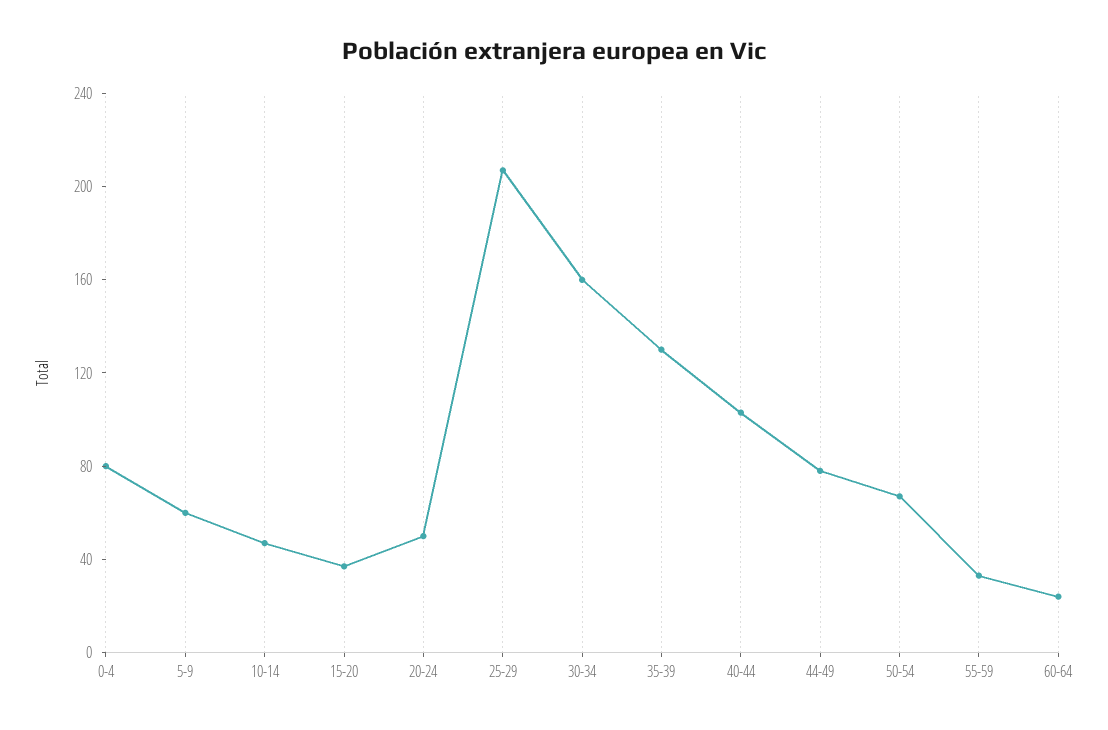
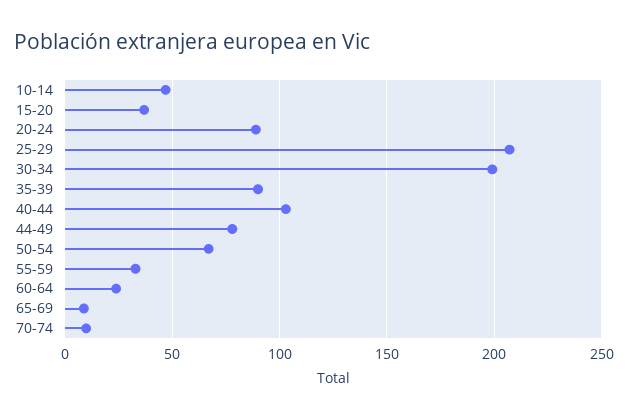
0-4: 80 -> none
5-9: 60 -> none
20-24: 50 -> 90
30-34: 160 -> 200
35-39: 130 -> 90
65-69: none -> 10
70-74: none -> 10

